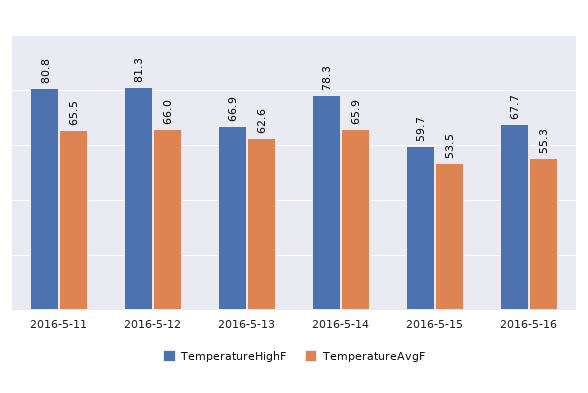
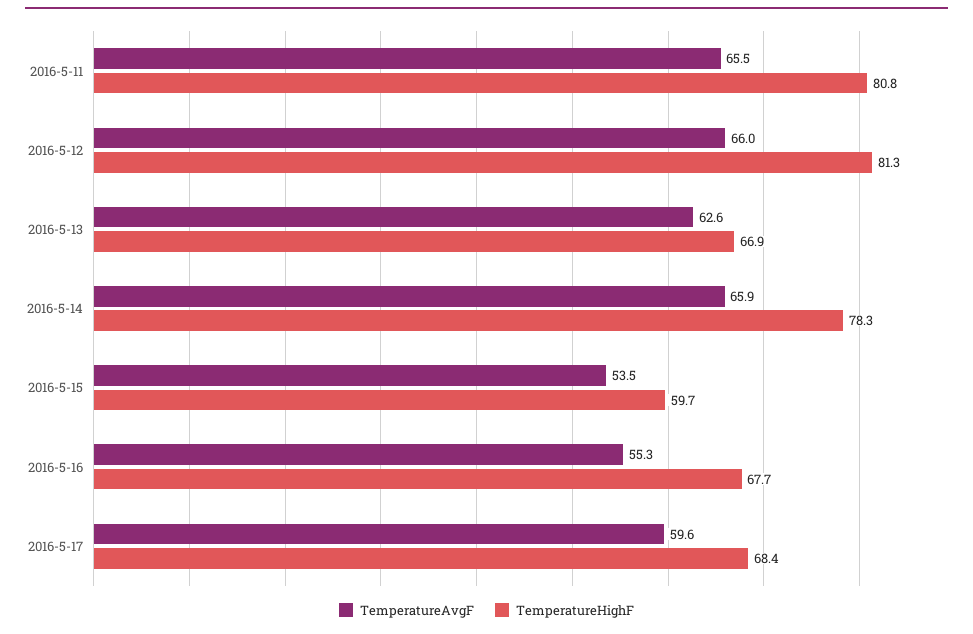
TemperatureAvgF, 2016-5-17: none -> 59.6
TemperatureHighF, 2016-5-17: none -> 68.4

